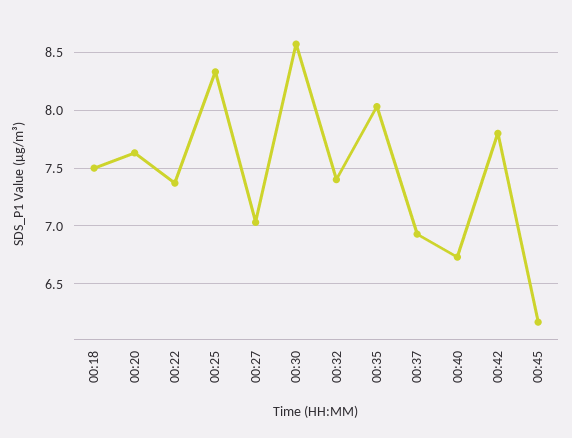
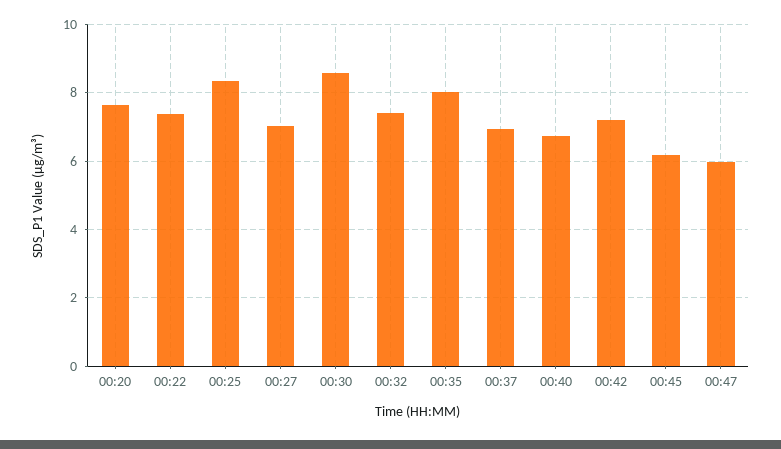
00:18: 7.5 -> none
00:42: 7.8 -> 7.2
00:47: none -> 6

